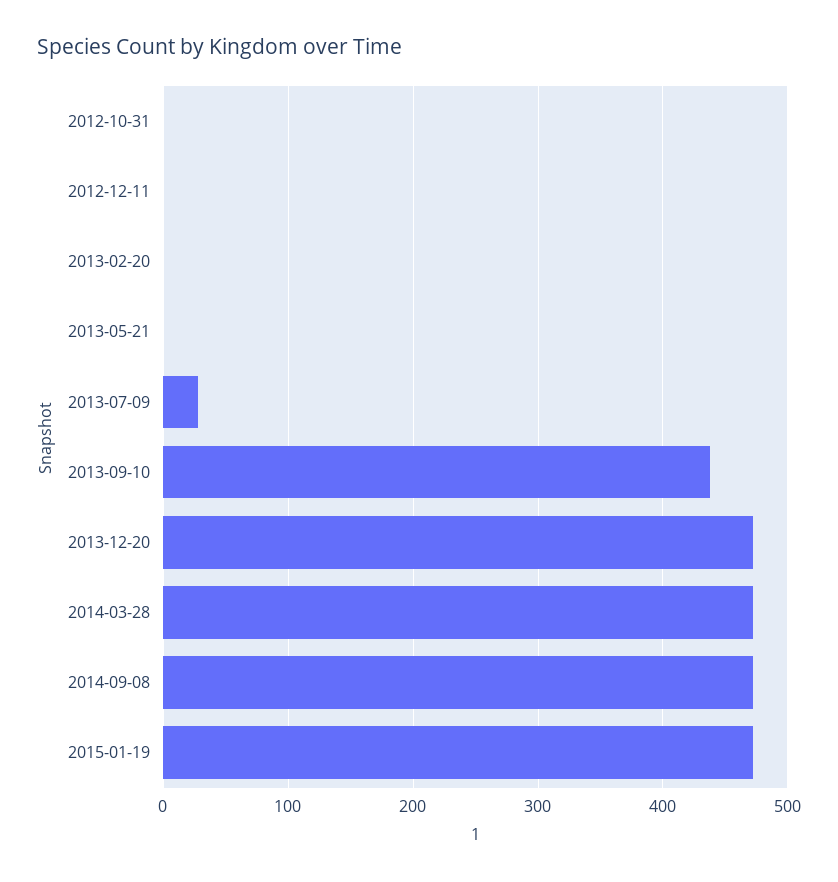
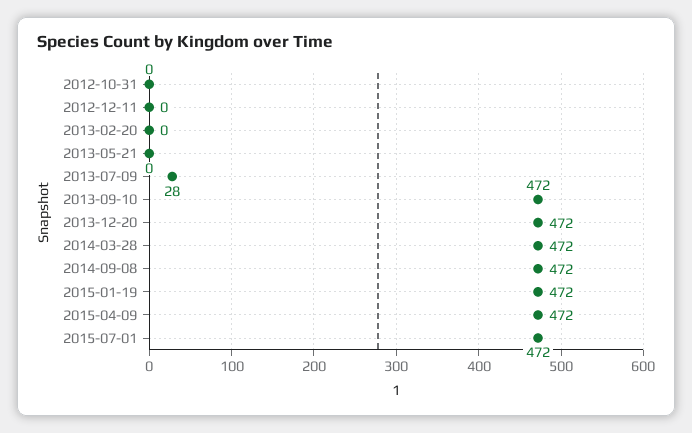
2013-09-10: 440 -> 472
2015-04-09: none -> 472
2015-07-01: none -> 472

